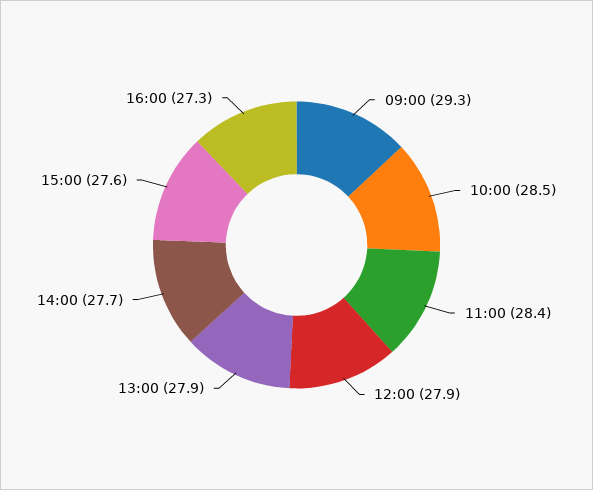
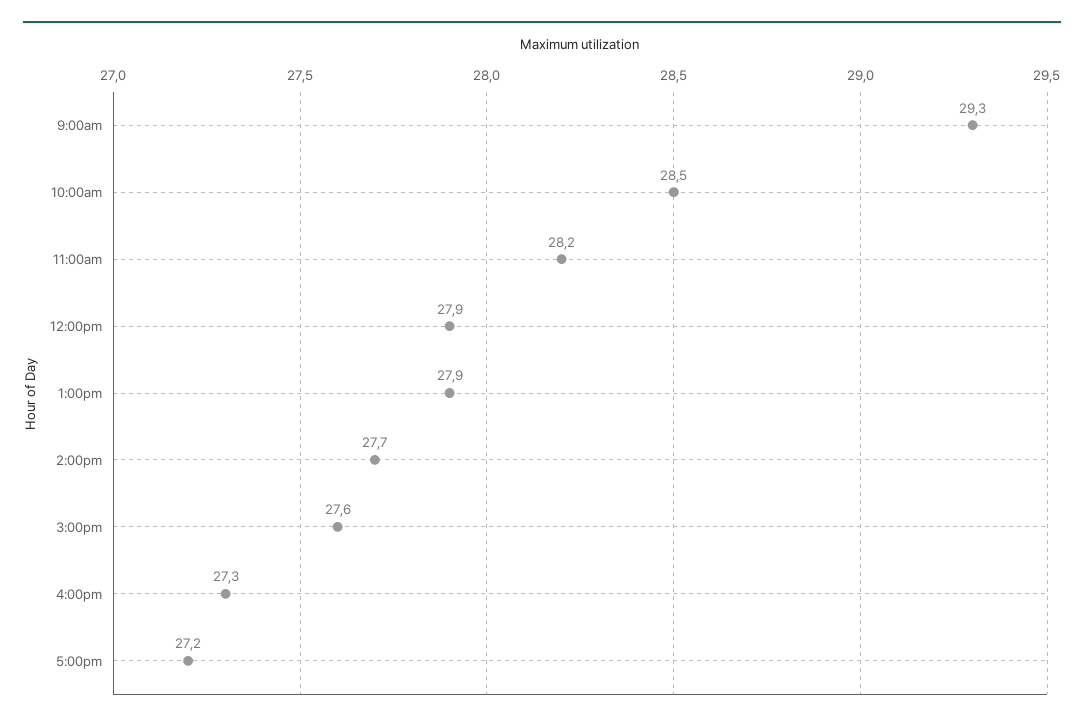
11:00: 28.4 -> 28.2
5:00pm: none -> 27.2

